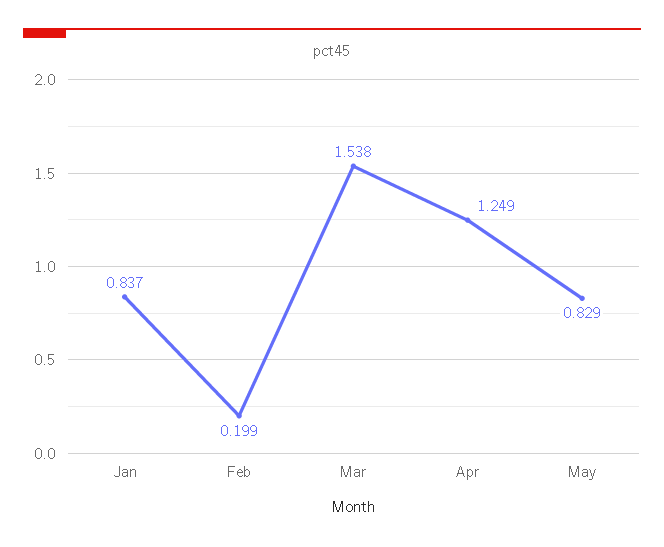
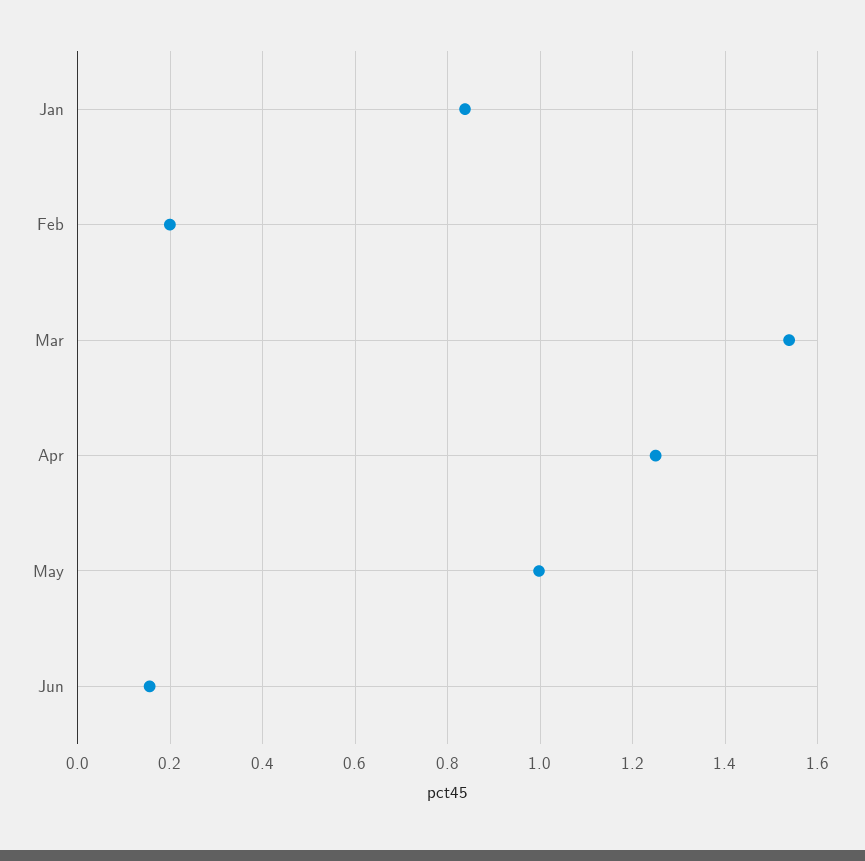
May: 0.829 -> 1
Jun: none -> 0.16

